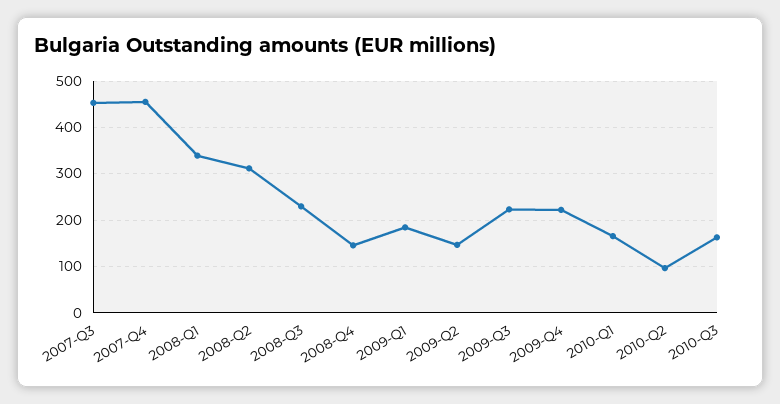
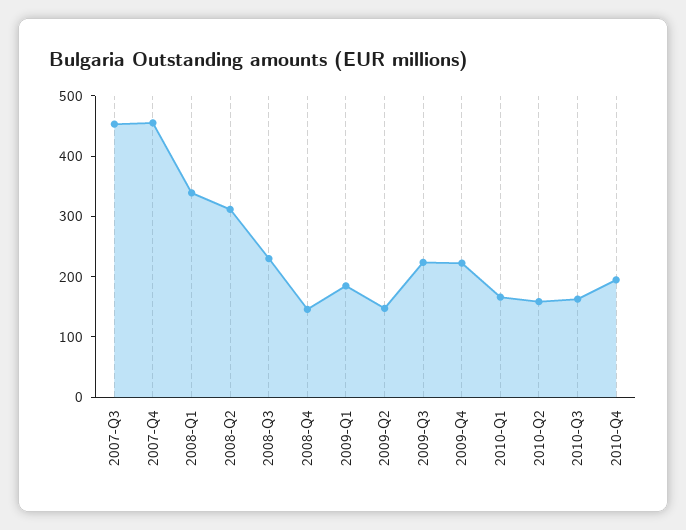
2010-Q2: 100 -> 160
2010-Q4: none -> 200

